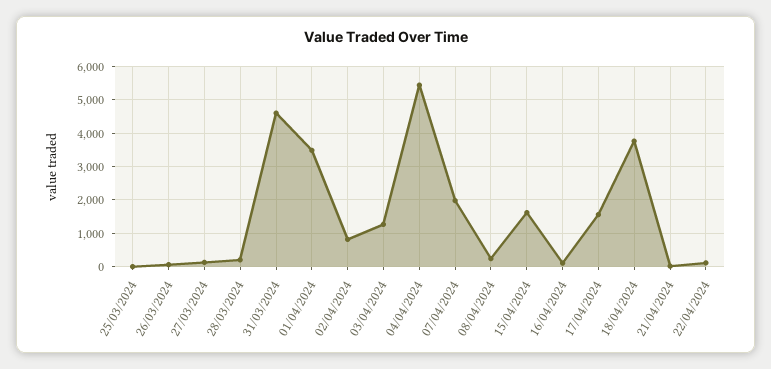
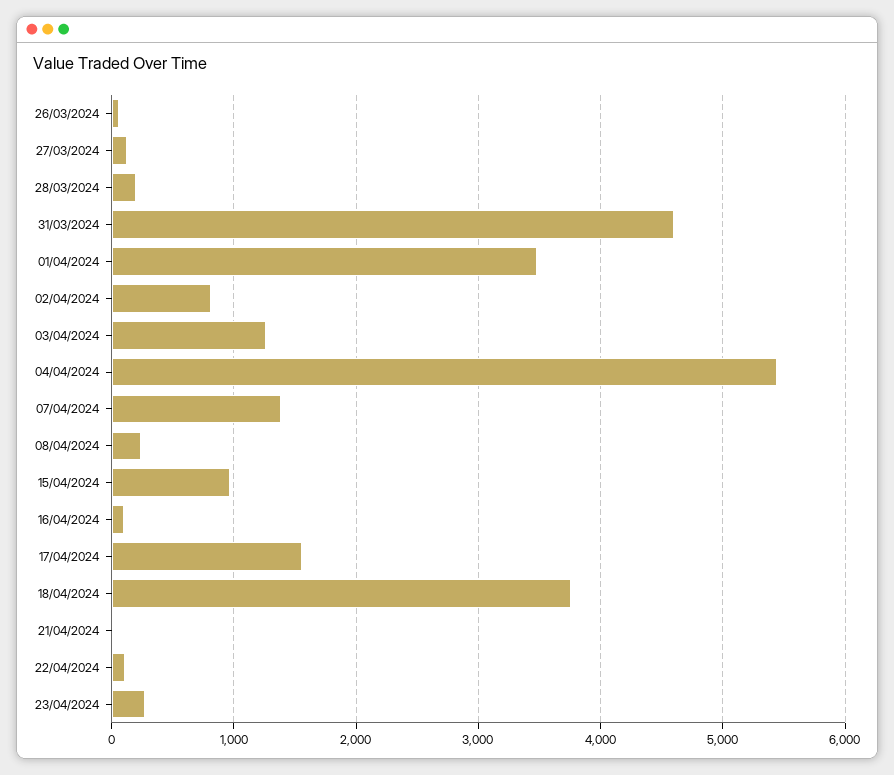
25/03/2024: 0 -> none
07/04/2024: 2000 -> 1400
15/04/2024: 1600 -> 1000
23/04/2024: none -> 300

